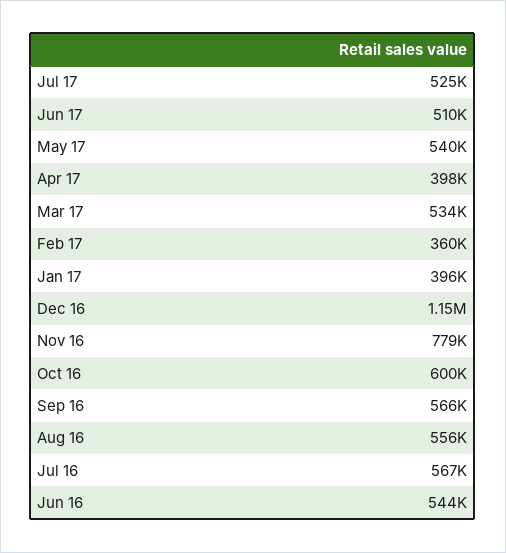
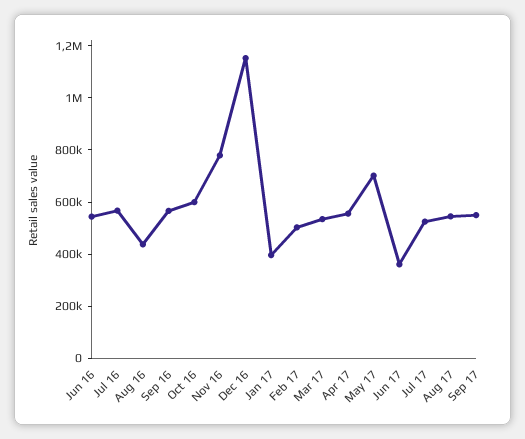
Jun 17: 510000 -> 350000
May 17: 540000 -> 700000
Apr 17: 398000 -> 550000
Feb 17: 360000 -> 500000
Aug 16: 556000 -> 450000
Aug 17: none -> 550000
Sep 17: none -> 550000

